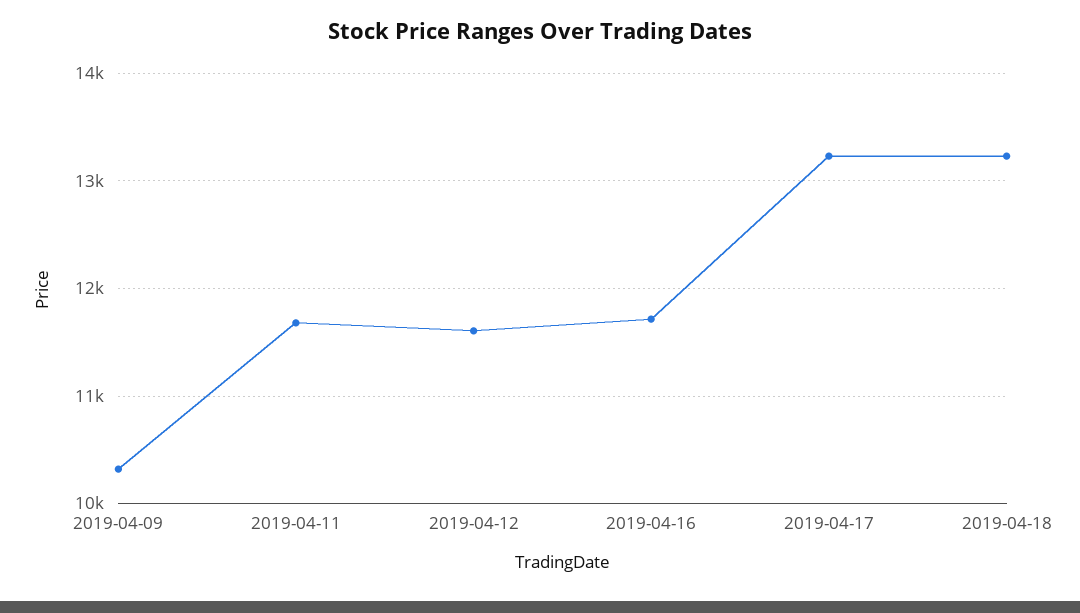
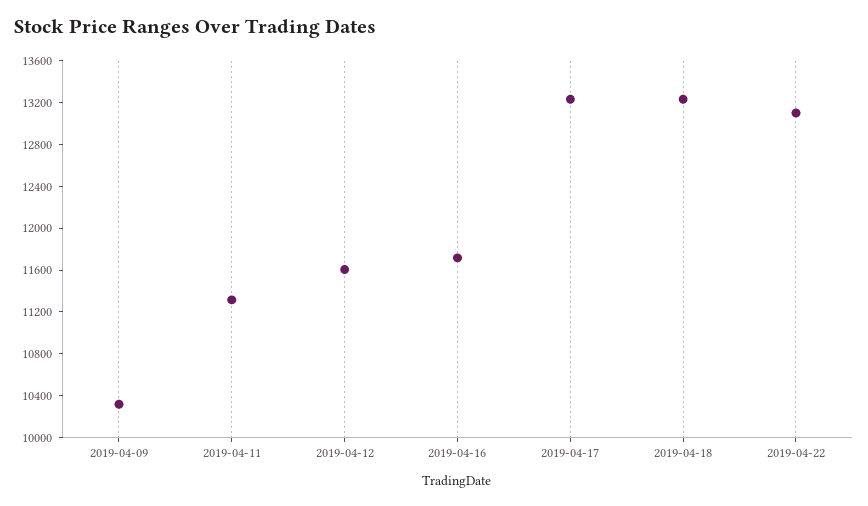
2019-04-11: 11700 -> 11300
2019-04-22: none -> 13100

